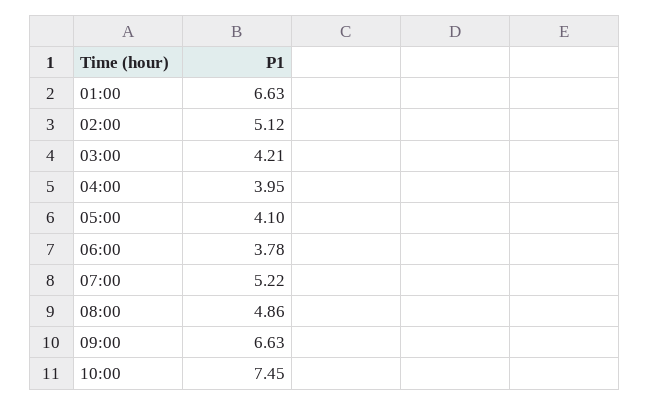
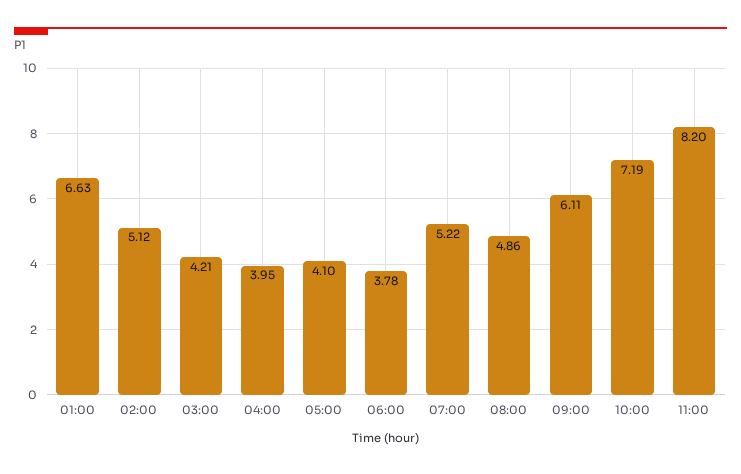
09:00: 6.63 -> 6.11
10:00: 7.45 -> 7.19
11:00: none -> 8.2

